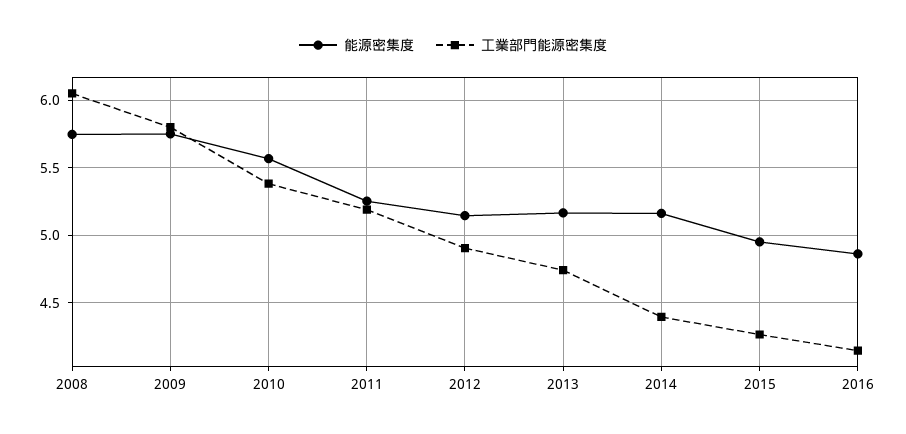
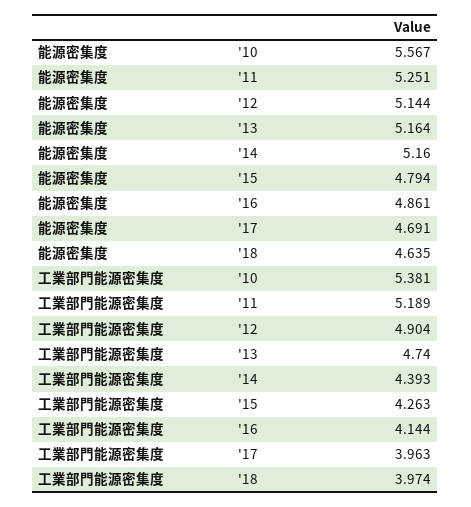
能源密集度, 2008: 5.75 -> none
工業部門能源密集度, 2008: 6.05 -> none
能源密集度, 2009: 5.75 -> none
工業部門能源密集度, 2009: 5.8 -> none
能源密集度, 2015: 4.95 -> 4.794
能源密集度, '17: none -> 4.691
能源密集度, '18: none -> 4.635
工業部門能源密集度, '17: none -> 3.963
工業部門能源密集度, '18: none -> 3.974

